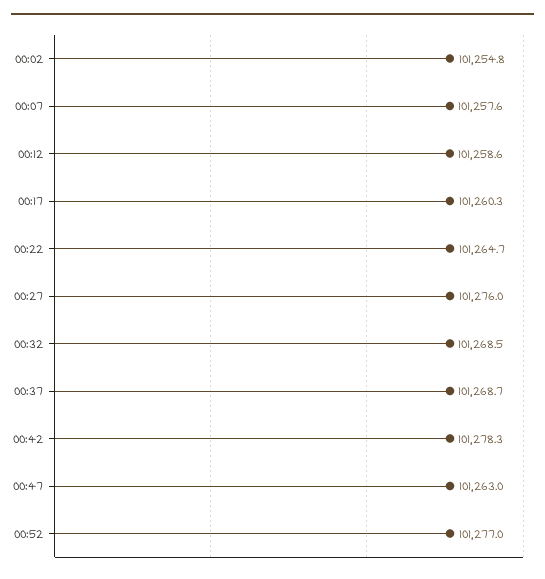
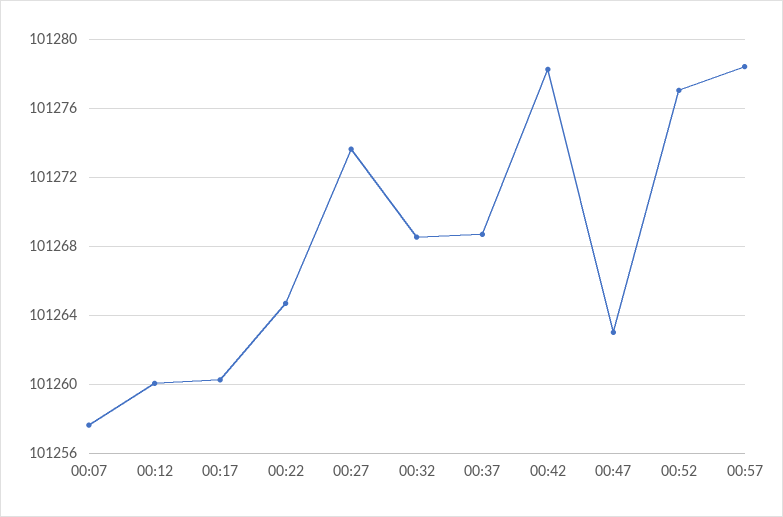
00:02: 101254.8 -> none
00:12: 101258.6 -> 101260
00:27: 101276 -> 101273.5
00:57: none -> 101278.5

